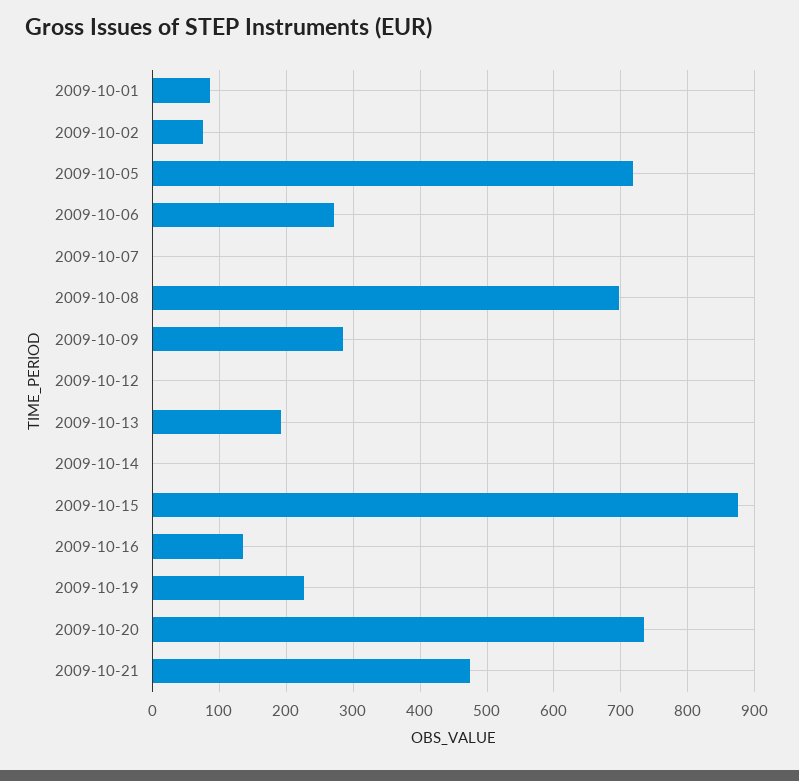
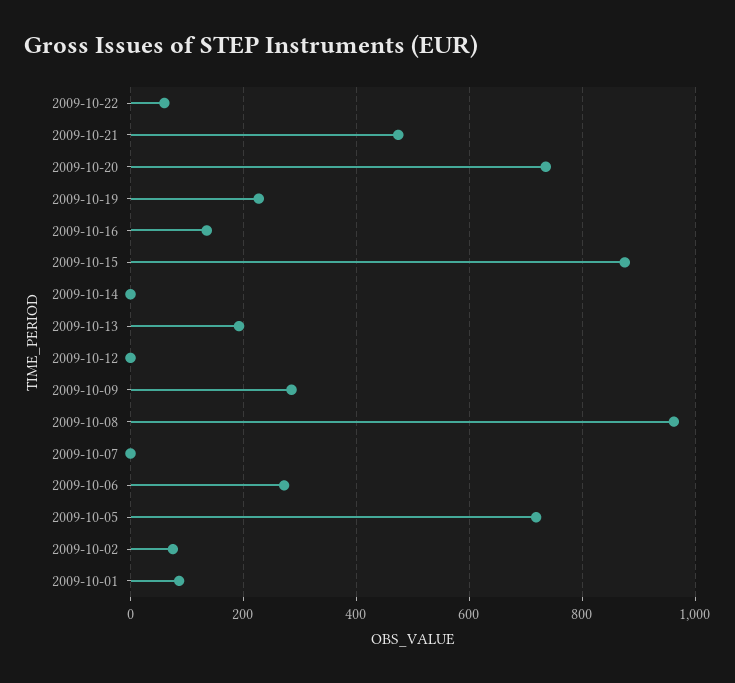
2009-10-08: 700 -> 960
2009-10-22: none -> 60

